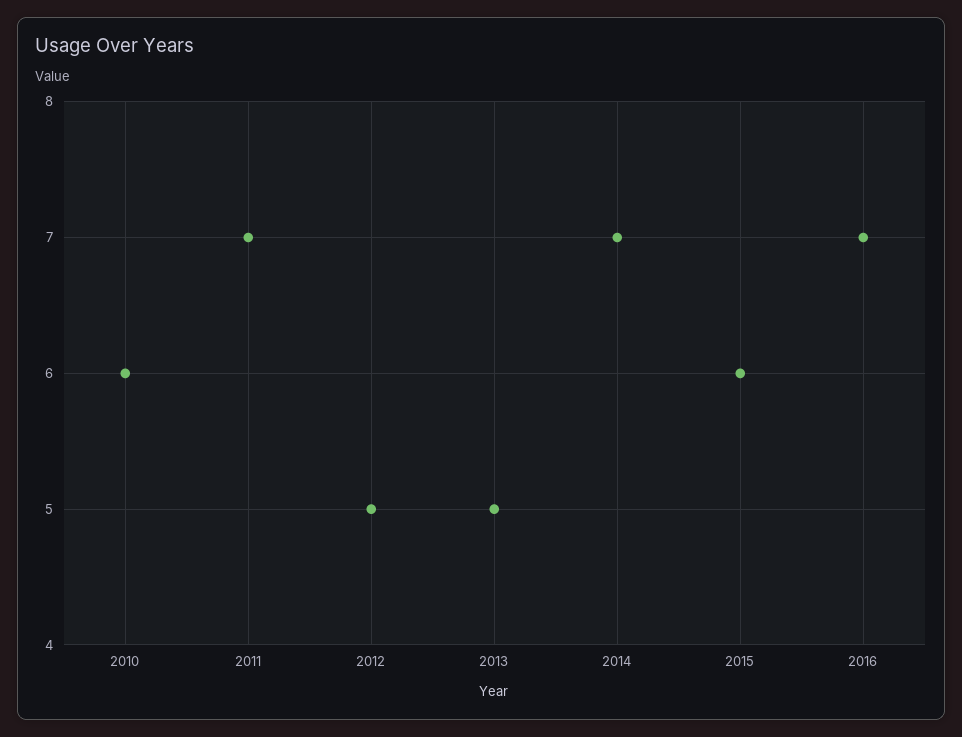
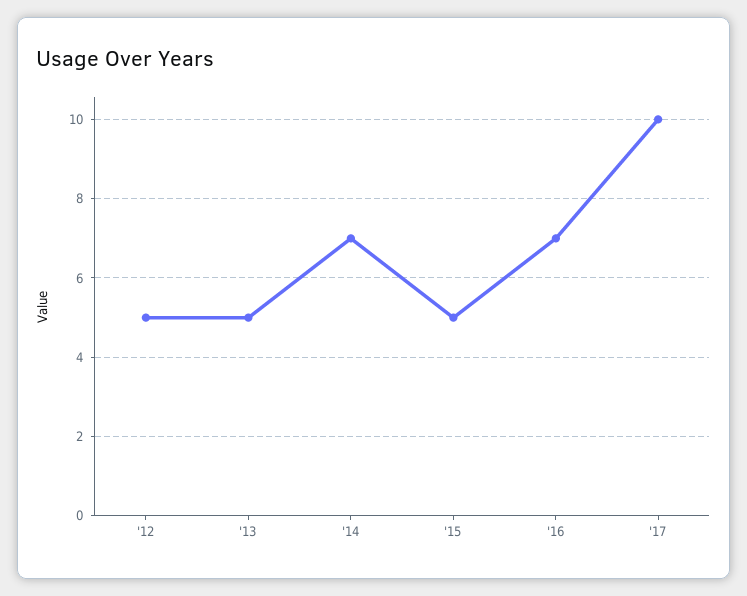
2010: 6 -> none
2011: 7 -> none
2015: 6 -> 5
'17: none -> 10

